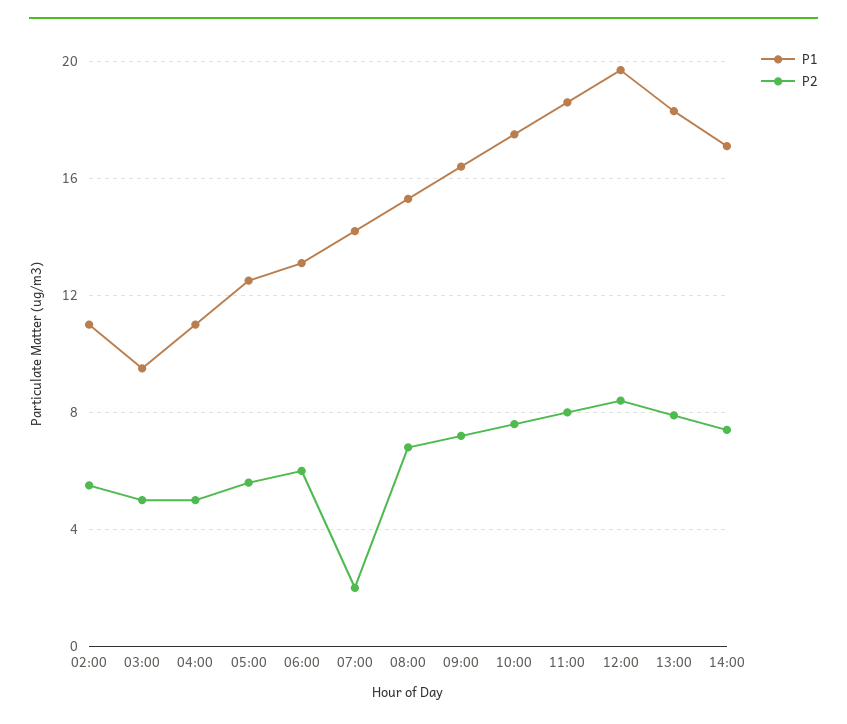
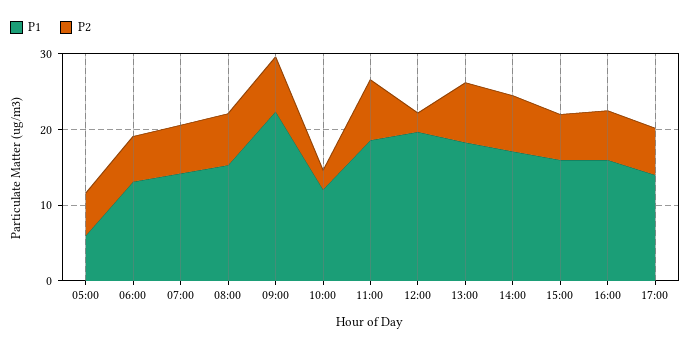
P1, 02:00: 11 -> none
P2, 02:00: 5.5 -> none
P1, 03:00: 9.5 -> none
P2, 03:00: 5 -> none
P1, 04:00: 11 -> none
P2, 04:00: 5 -> none
P1, 05:00: 12.5 -> 6
P2, 07:00: 2 -> 6
P1, 09:00: 16.5 -> 22
P1, 10:00: 17.5 -> 12
P2, 10:00: 7.5 -> 2
P2, 12:00: 8.5 -> 2
P1, 15:00: none -> 16
P2, 15:00: none -> 6
P1, 16:00: none -> 16
P2, 16:00: none -> 6
P1, 17:00: none -> 14
P2, 17:00: none -> 6

